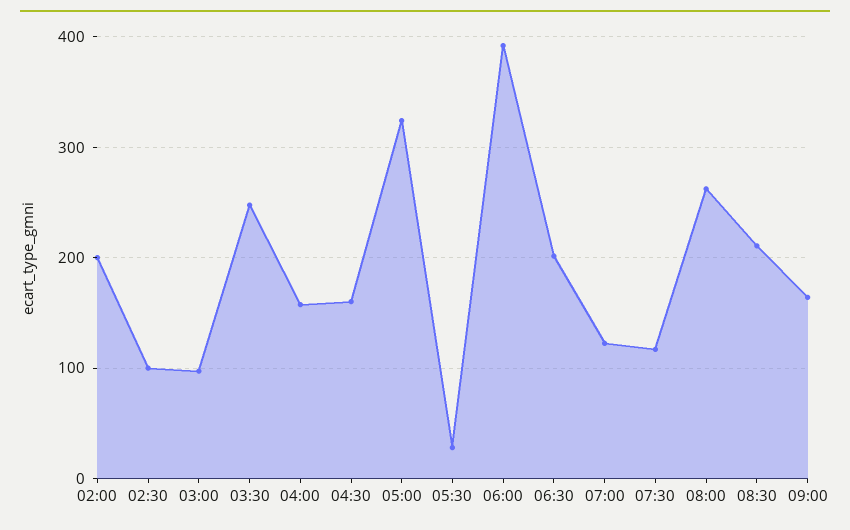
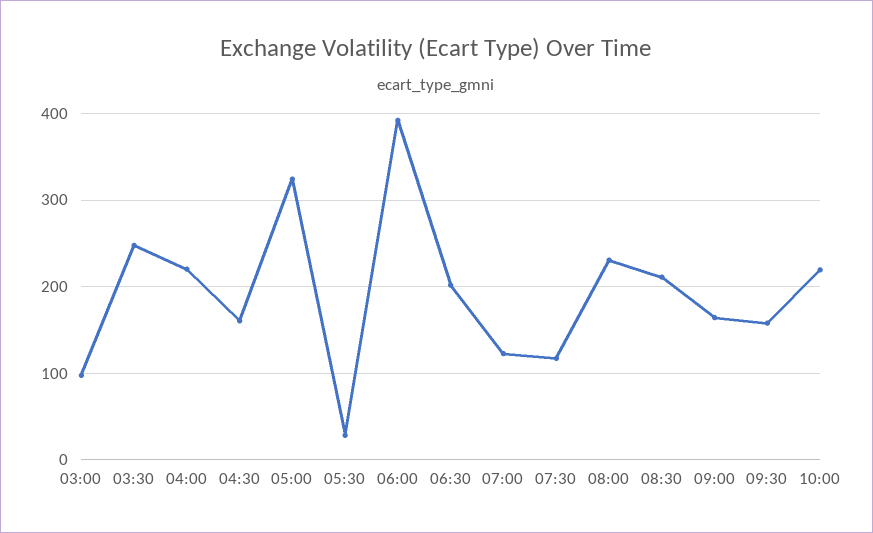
02:00: 200 -> none
02:30: 100 -> none
04:00: 160 -> 220
08:00: 260 -> 230
09:30: none -> 160
10:00: none -> 220

